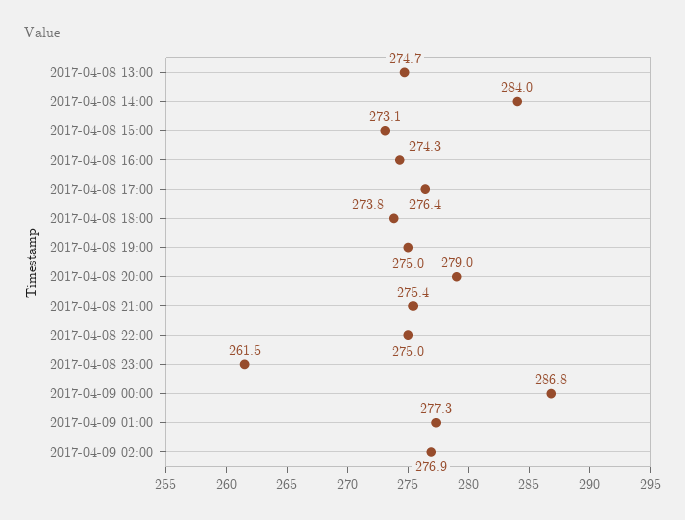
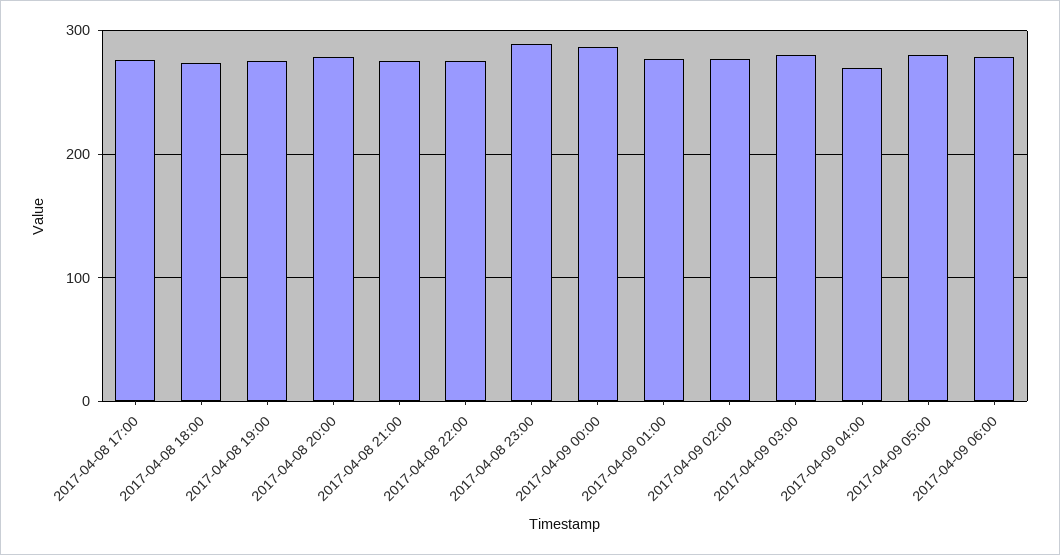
2017-04-08 13:00: 274.7 -> none
2017-04-08 14:00: 284 -> none
2017-04-08 15:00: 273.1 -> none
2017-04-08 16:00: 274.3 -> none
2017-04-08 23:00: 261.5 -> 290
2017-04-09 03:00: none -> 280
2017-04-09 04:00: none -> 270
2017-04-09 05:00: none -> 280
2017-04-09 06:00: none -> 280

